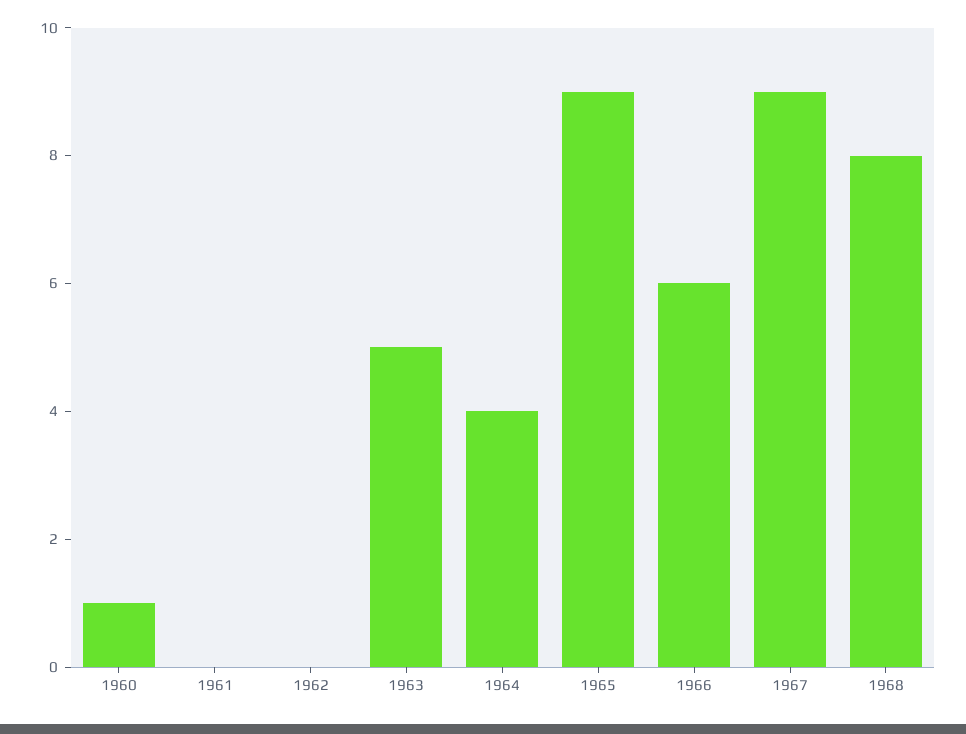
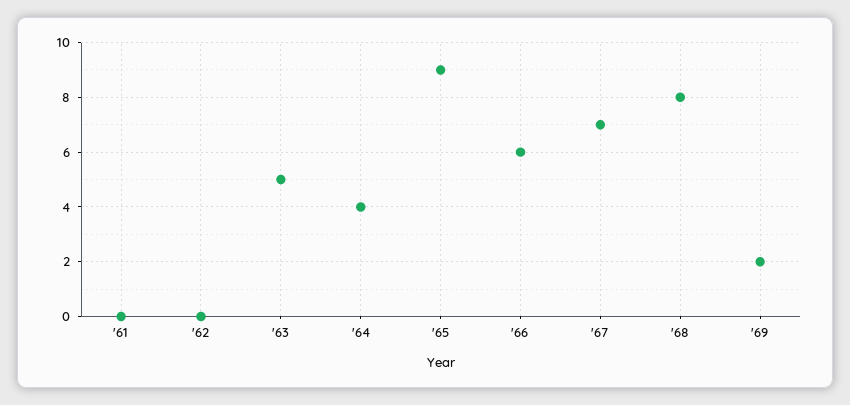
1960: 1 -> none
1967: 9 -> 7
'69: none -> 2

